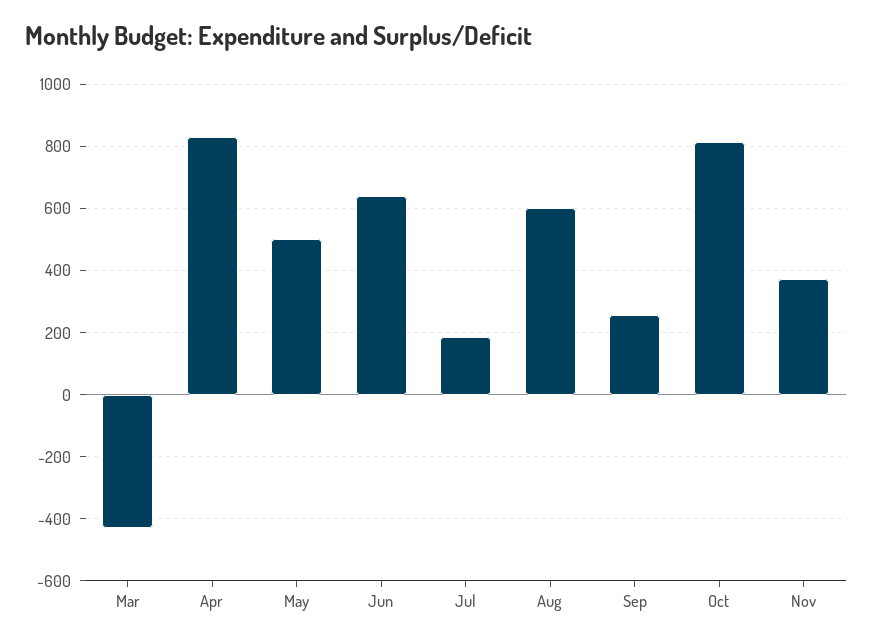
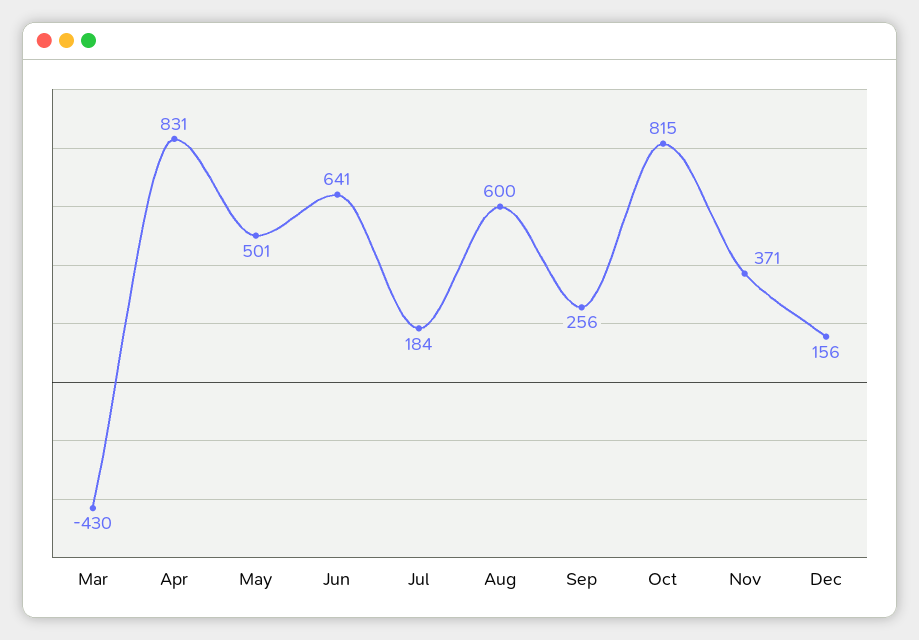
Dec: none -> 156

